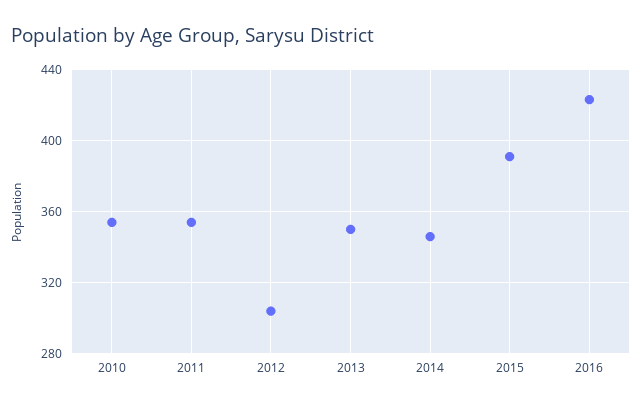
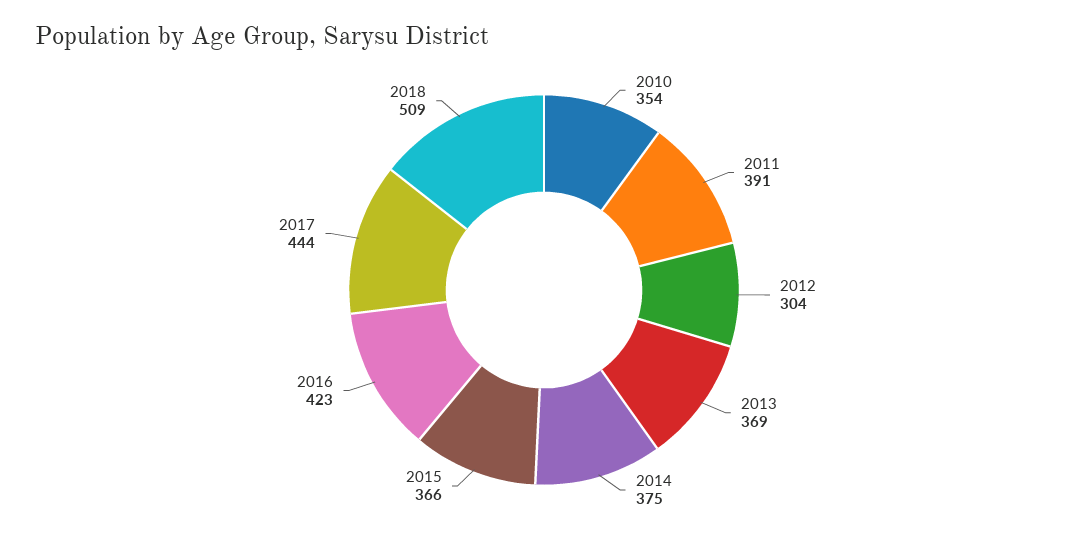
2011: 355 -> 391
2013: 350 -> 369
2014: 345 -> 375
2015: 390 -> 366
2017: none -> 444
2018: none -> 509

